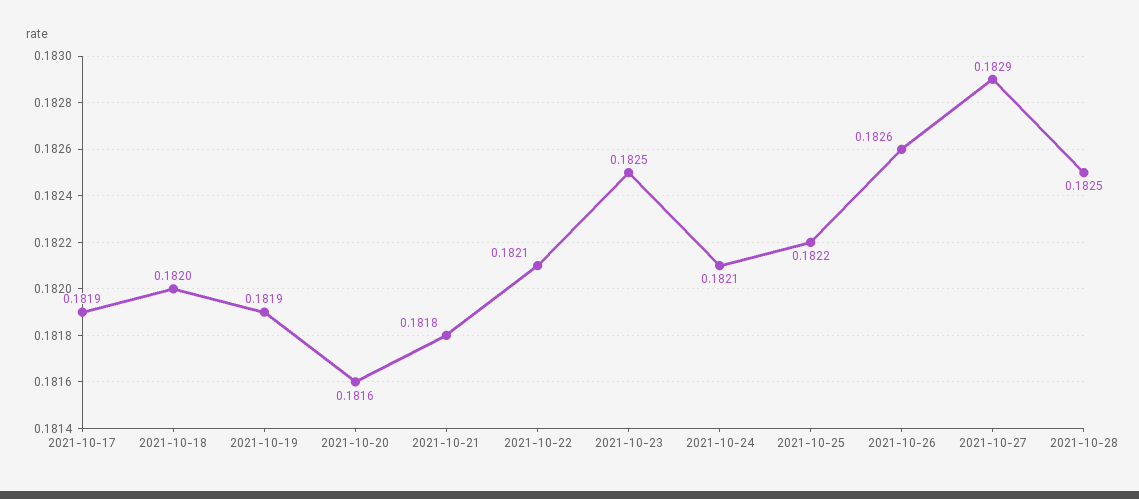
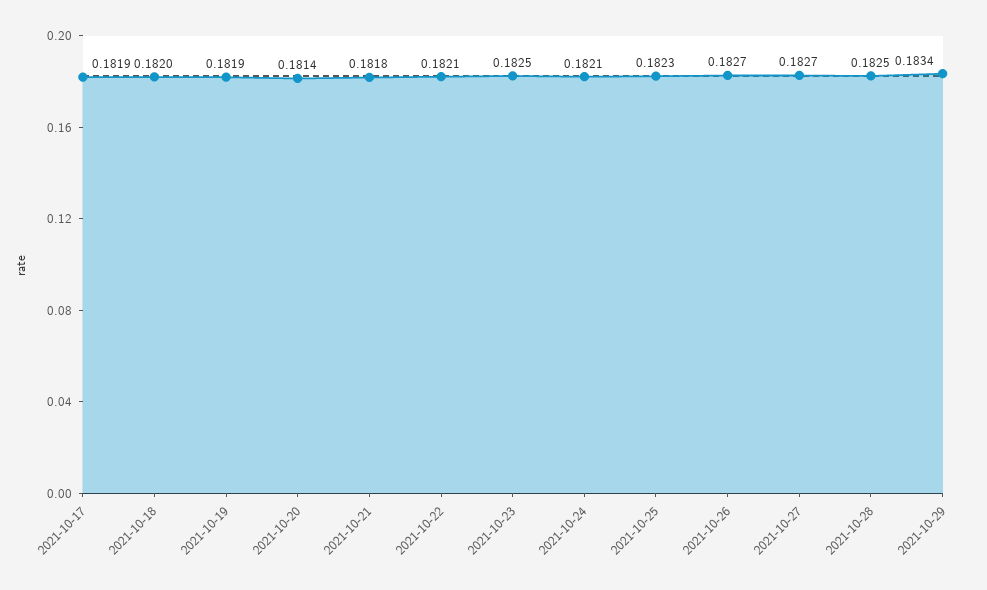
2021-10-20: 0.1816 -> 0.1814
2021-10-25: 0.1822 -> 0.1823
2021-10-26: 0.1826 -> 0.1827
2021-10-27: 0.1829 -> 0.1827
2021-10-29: none -> 0.1834

